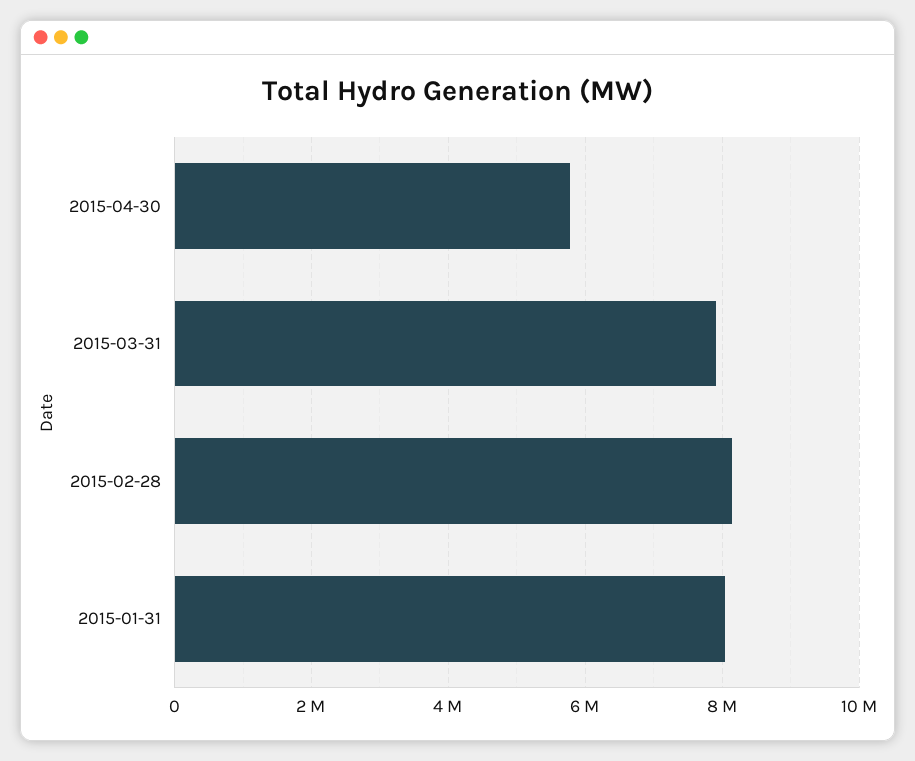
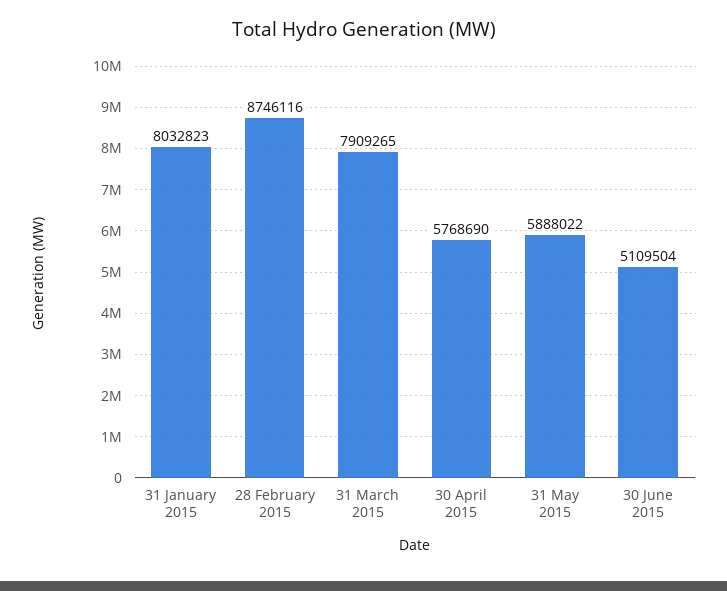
2015-02-28: 8200000 -> 8746116
31 May 2015: none -> 5888022
30 June 2015: none -> 5109504

